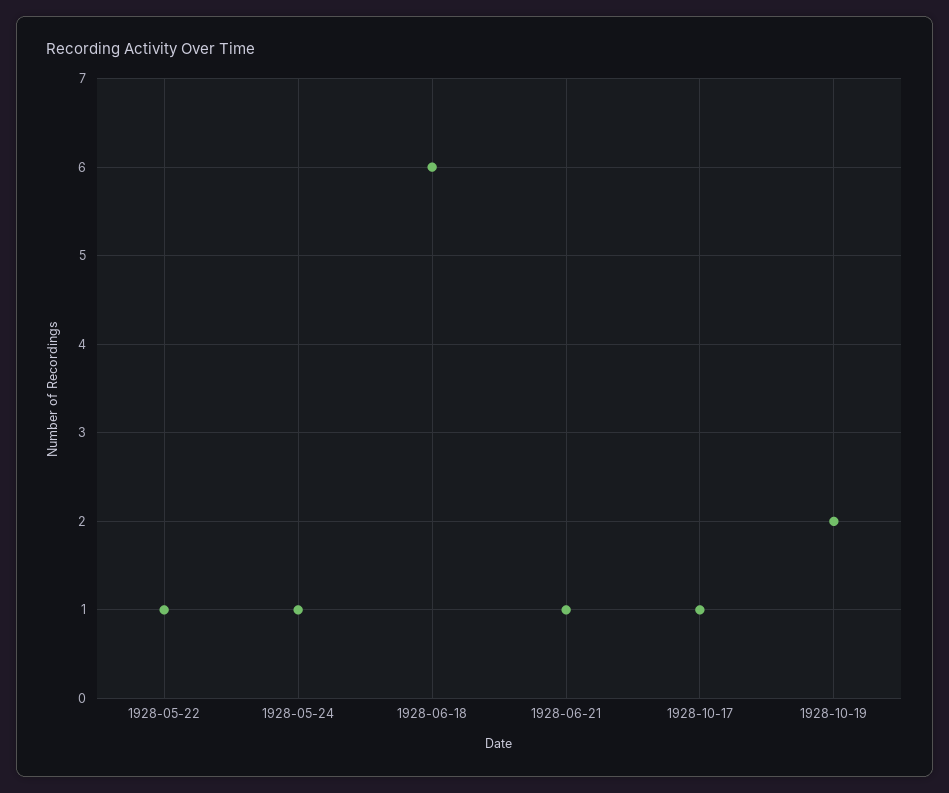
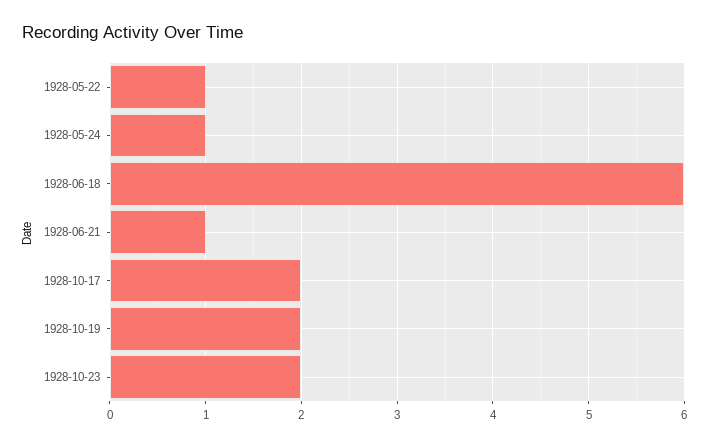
1928-10-17: 1 -> 2
1928-10-23: none -> 2

